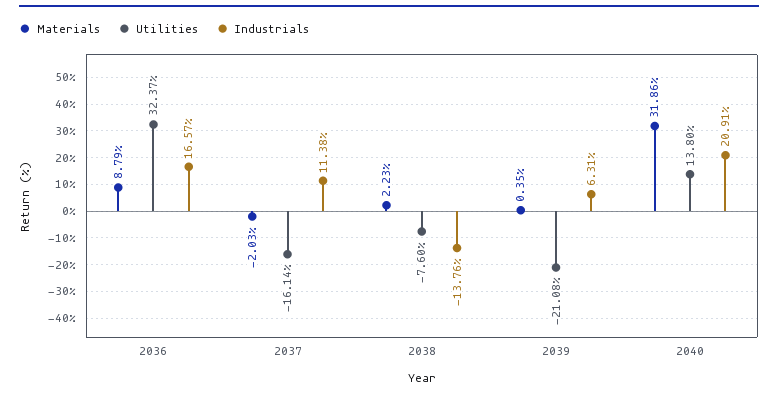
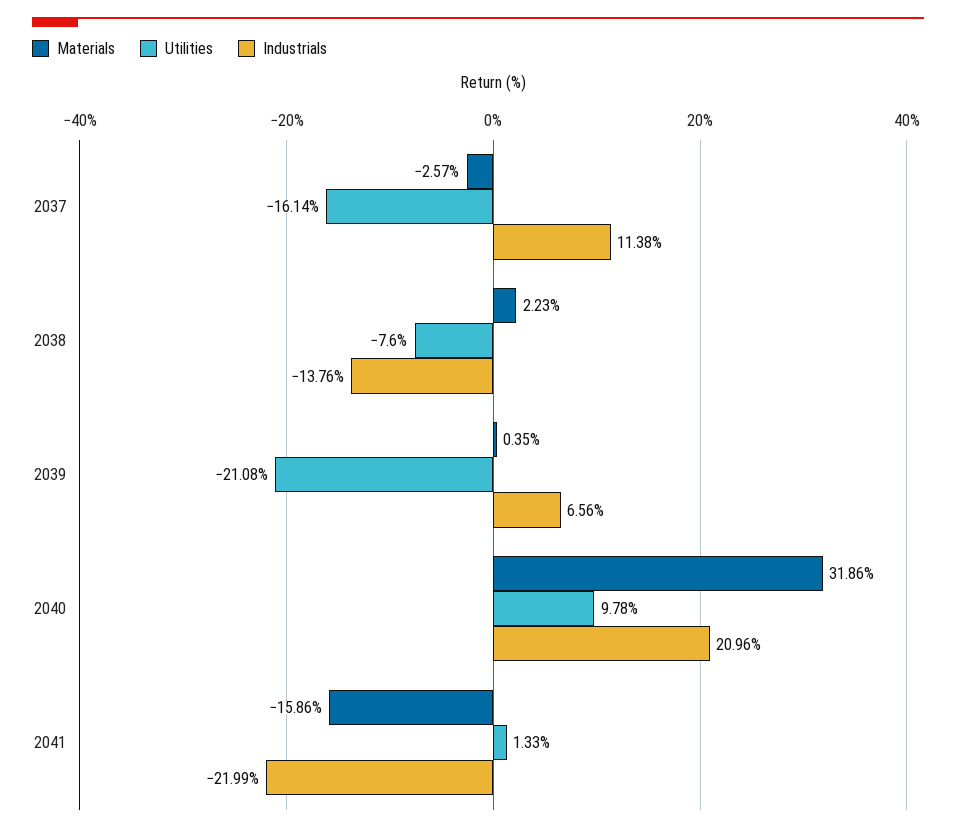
Materials, 2036: 8.79 -> none
Utilities, 2036: 32.37 -> none
Industrials, 2036: 16.57 -> none
Materials, 2037: -2.03 -> -2.57
Industrials, 2039: 6.31 -> 6.56
Utilities, 2040: 13.8 -> 9.78
Industrials, 2040: 20.91 -> 20.96
Materials, 2041: none -> -15.86
Utilities, 2041: none -> 1.33
Industrials, 2041: none -> -21.99

